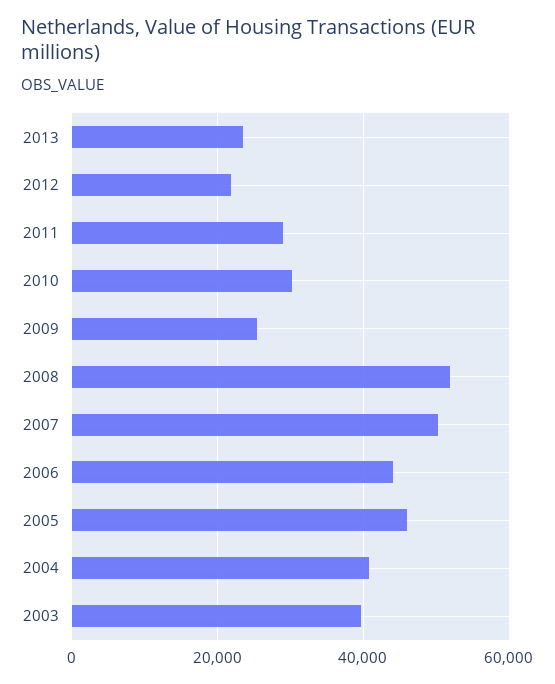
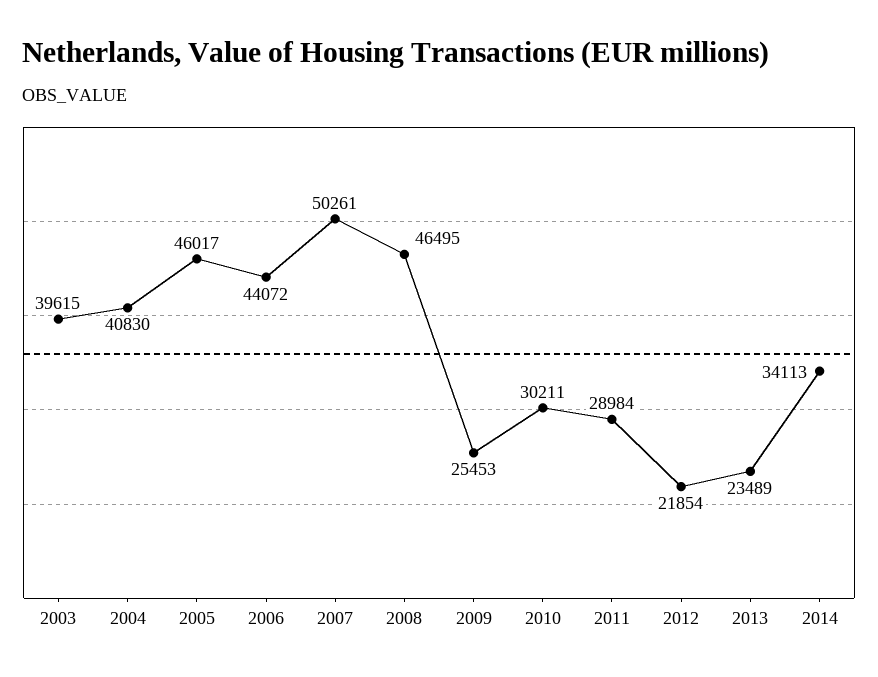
2008: 52000 -> 46495
2014: none -> 34113

